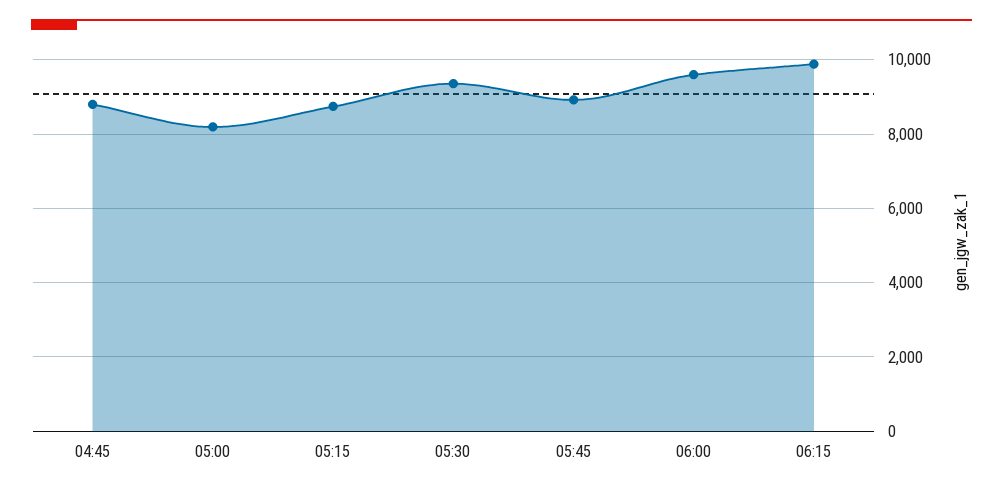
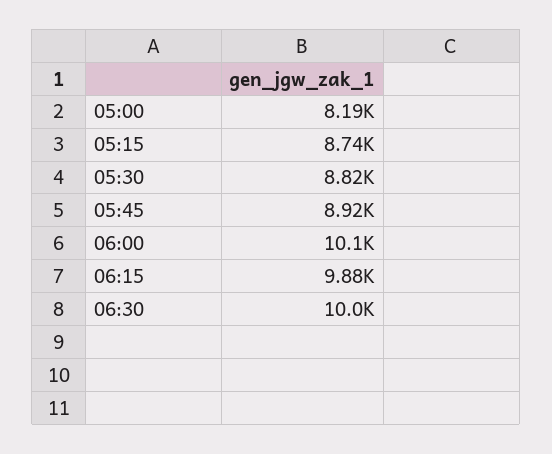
04:45: 8800 -> none
05:30: 9400 -> 8820
06:00: 9600 -> 10100
06:30: none -> 10000

